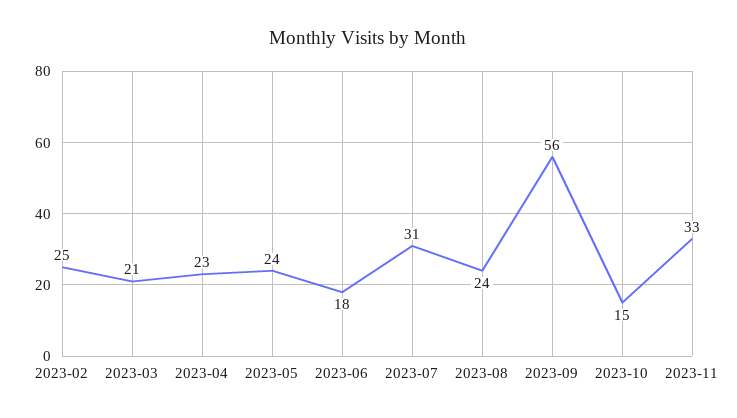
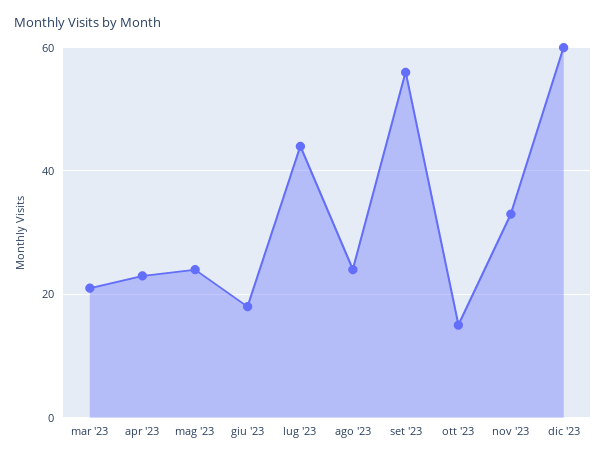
2023-02: 25 -> none
2023-07: 31 -> 45
dic '23: none -> 60

